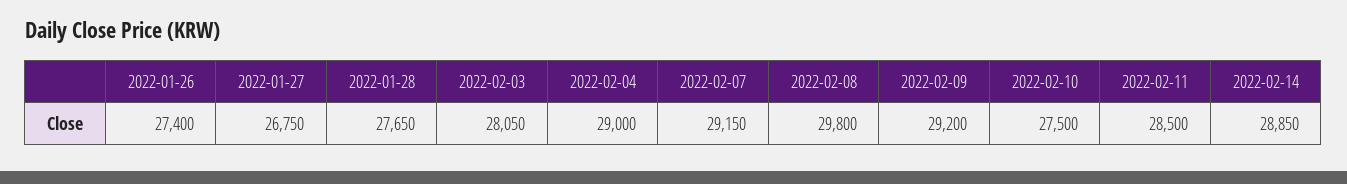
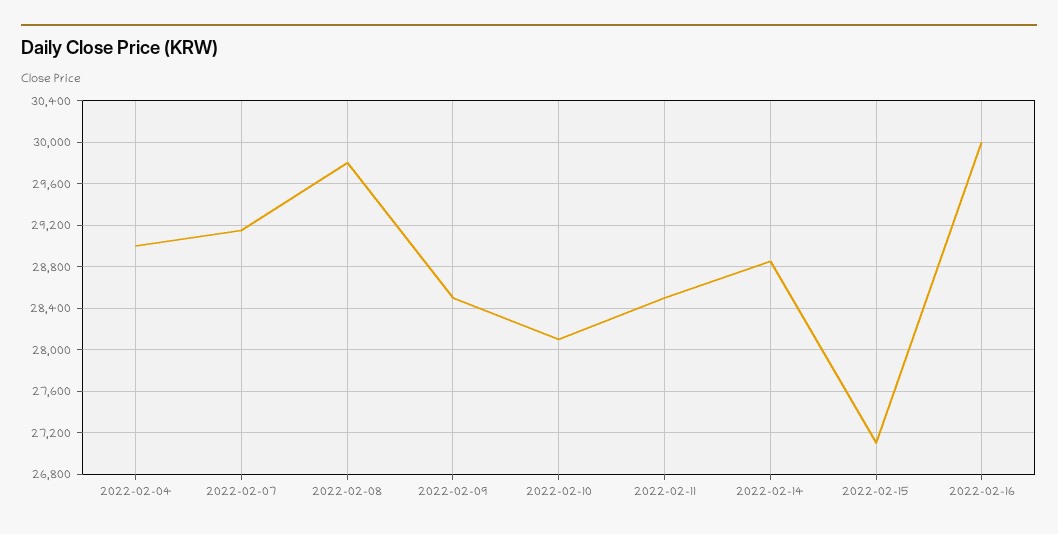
2022-01-26: 27400 -> none
2022-01-27: 26750 -> none
2022-01-28: 27650 -> none
2022-02-03: 28050 -> none
2022-02-09: 29200 -> 28500
2022-02-10: 27500 -> 28100
2022-02-15: none -> 27100
2022-02-16: none -> 30000

